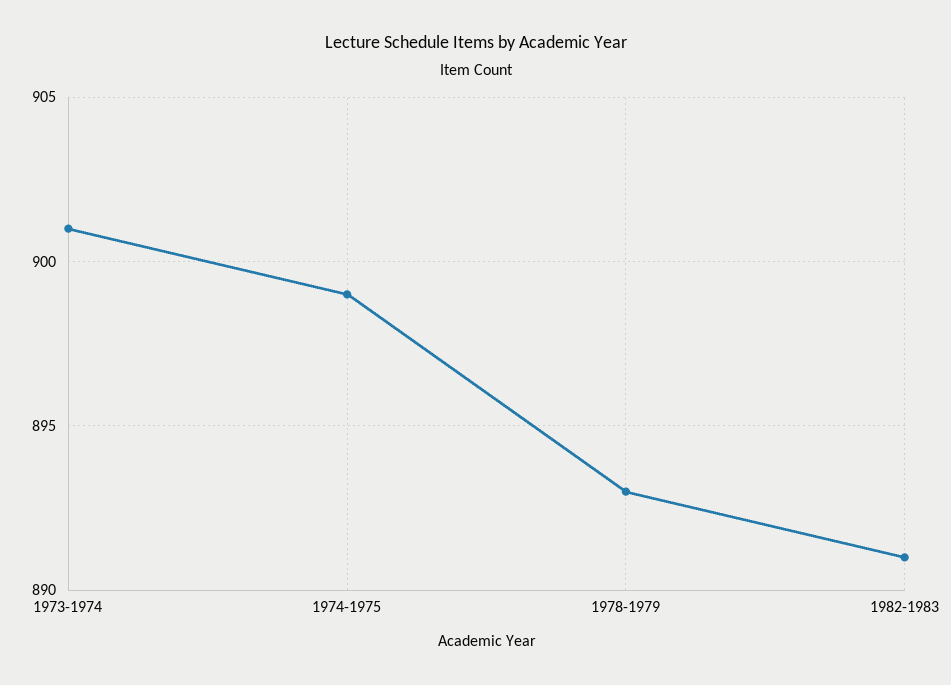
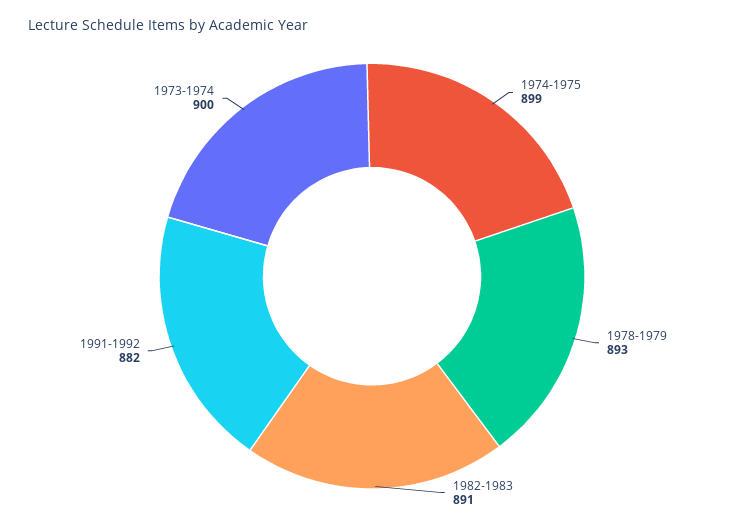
1973-1974: 901 -> 900
1991-1992: none -> 882

